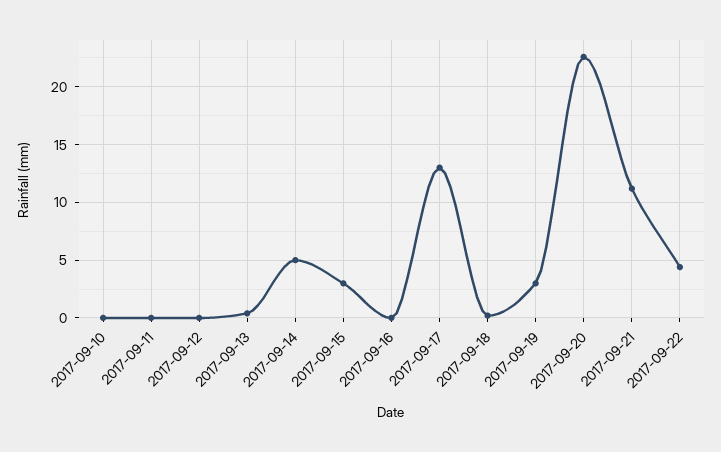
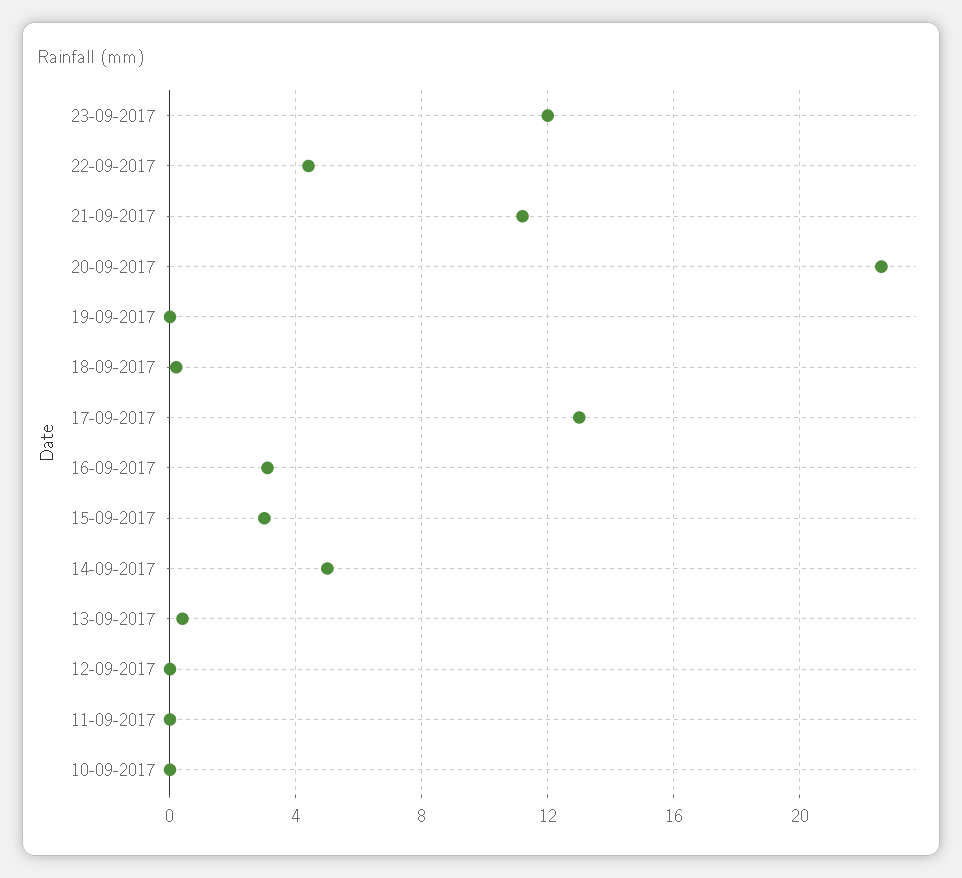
2017-09-16: 0 -> 3
2017-09-19: 3 -> 0
23-09-2017: none -> 12

